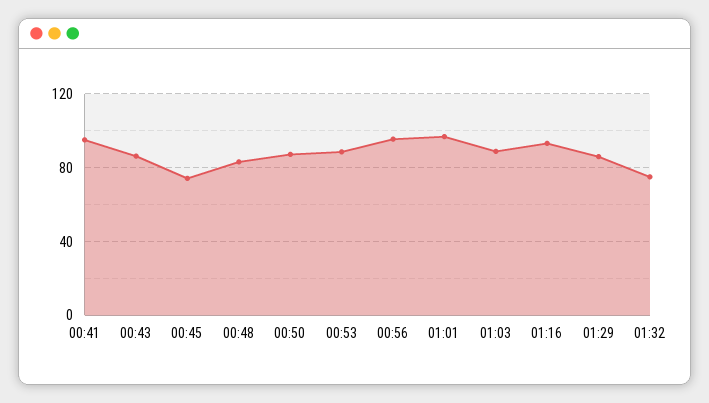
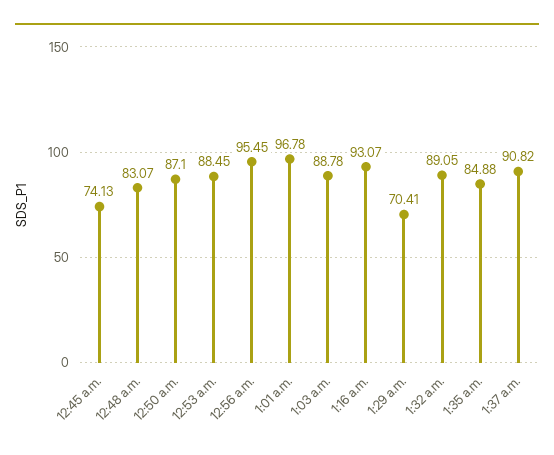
00:41: 95 -> none
00:43: 85 -> none
01:29: 85 -> 70.41
01:32: 75 -> 89.05
1:35 a.m.: none -> 84.88
1:37 a.m.: none -> 90.82

